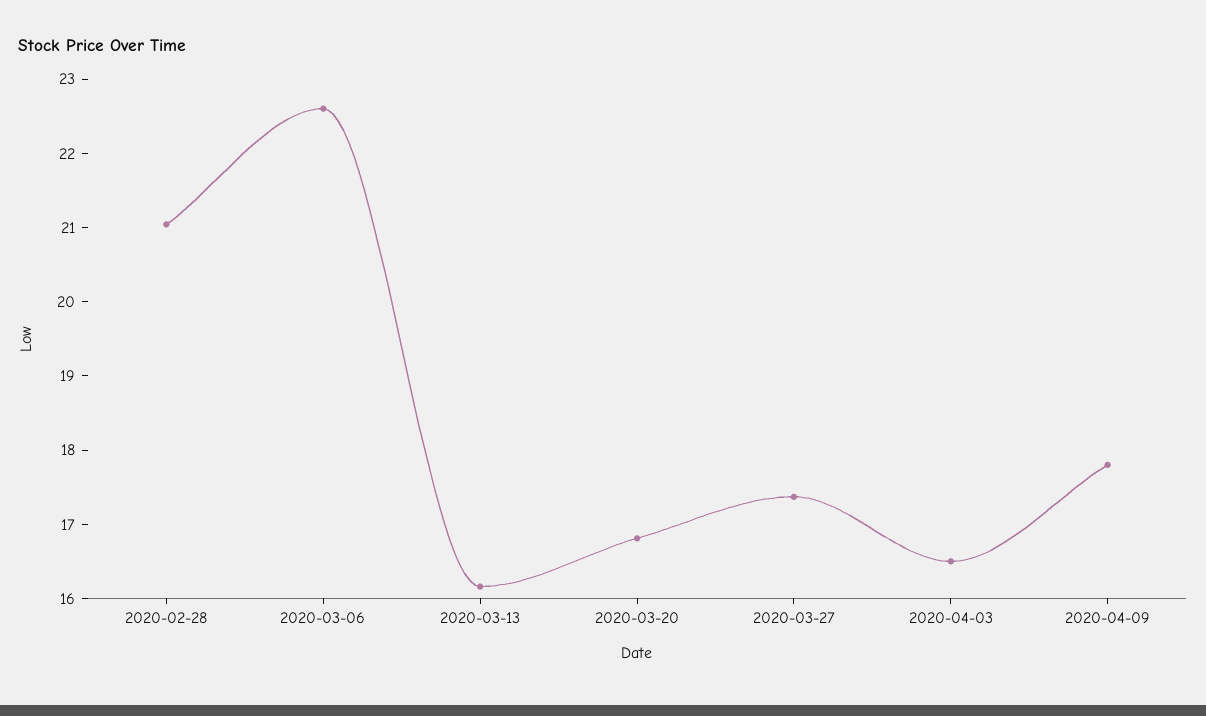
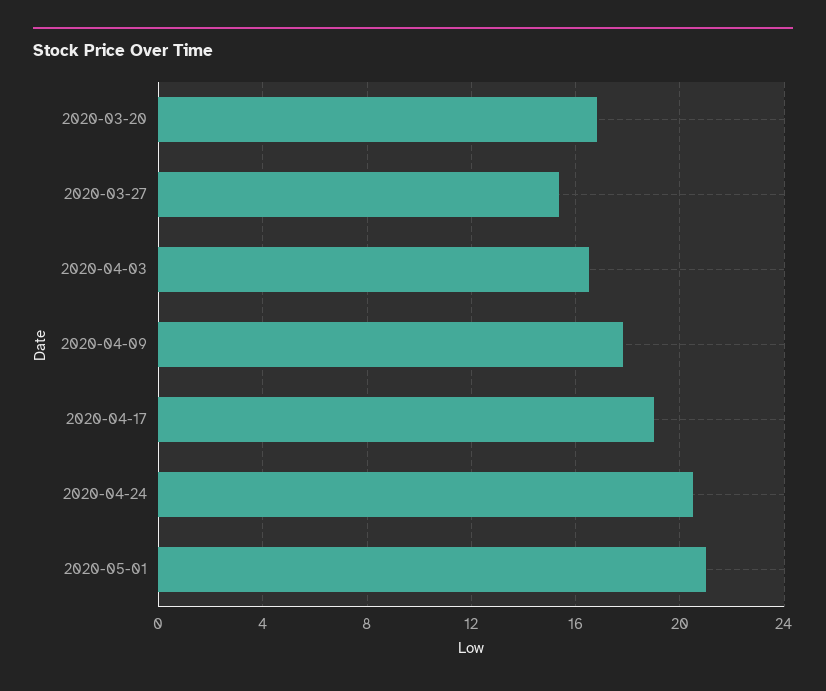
2020-02-28: 21 -> none
2020-03-06: 22.6 -> none
2020-03-13: 16.2 -> none
2020-03-27: 17.4 -> 15.5
2020-04-17: none -> 19
2020-04-24: none -> 20.5
2020-05-01: none -> 21

